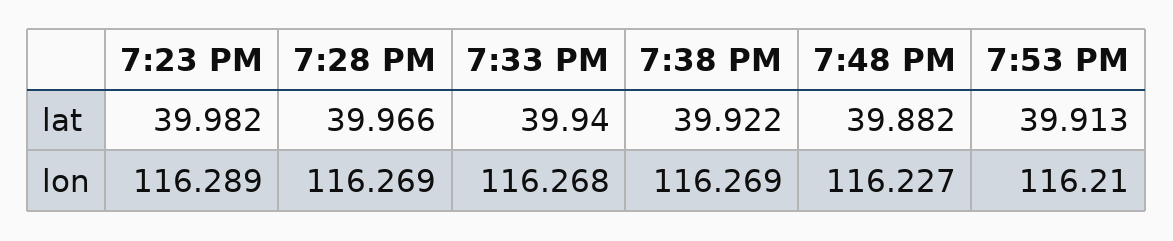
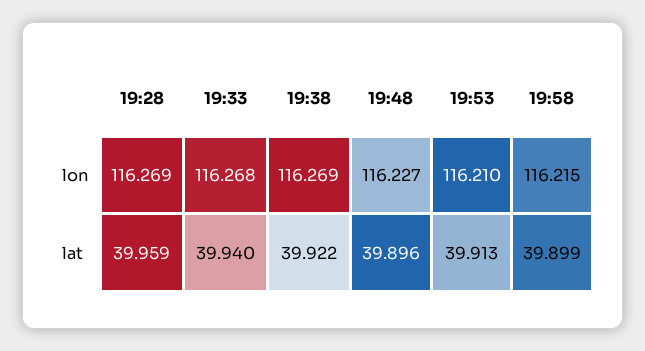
7:23 PM, lat: 39.982 -> none
7:28 PM, lat: 39.966 -> 39.959
7:48 PM, lat: 39.882 -> 39.896
7:23 PM, lon: 116.289 -> none
19:58, lon: none -> 116.215
19:58, lat: none -> 39.899

